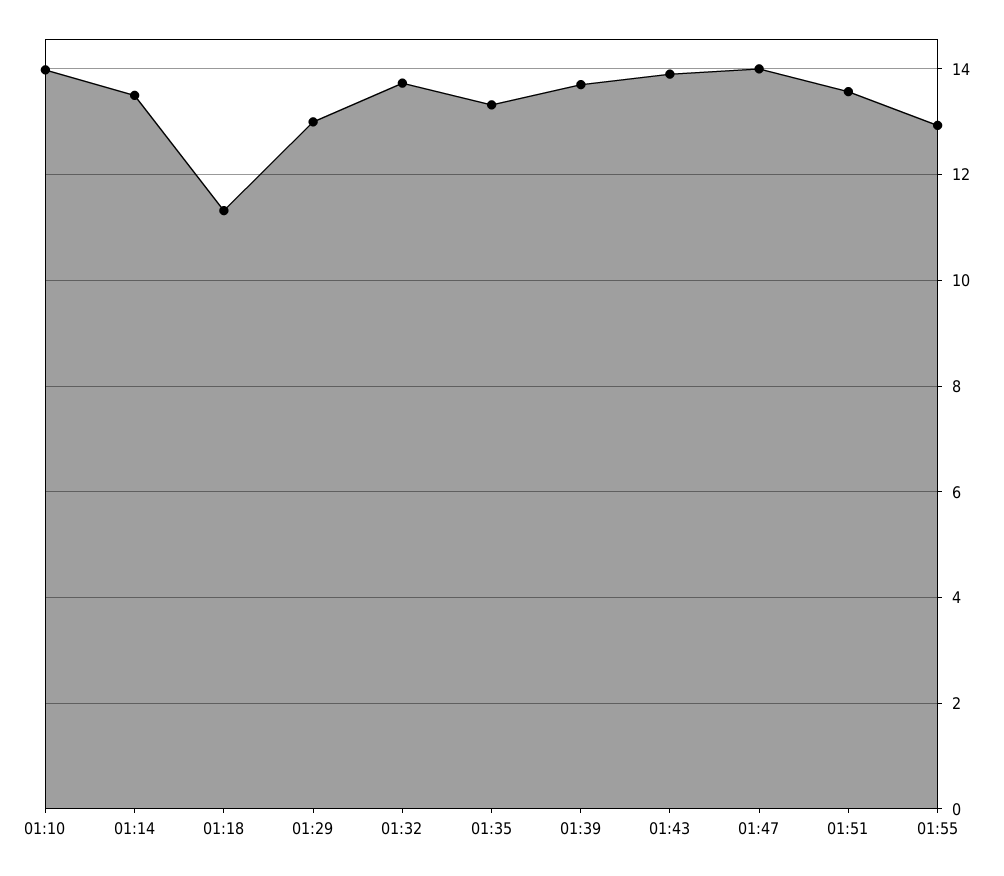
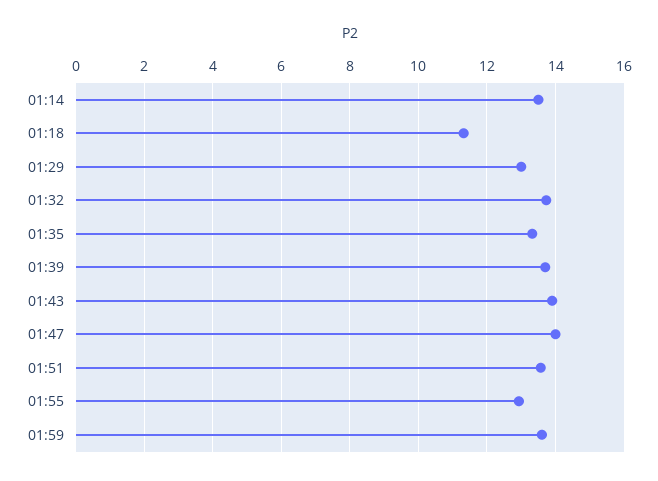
01:10: 14 -> none
01:59: none -> 13.6

